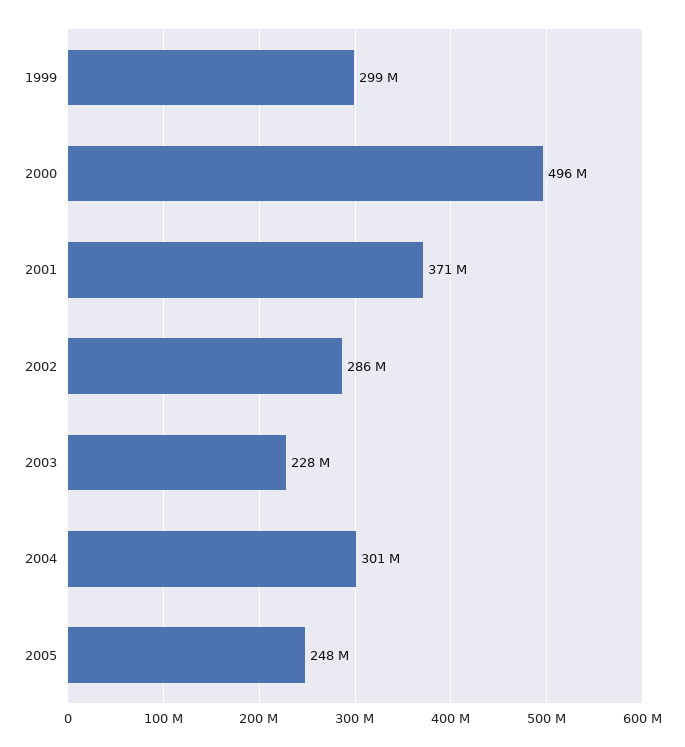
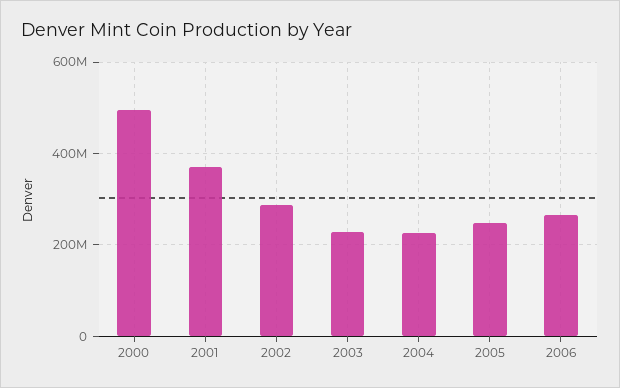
1999: 299000000 -> none
2004: 301000000 -> 220000000
2006: none -> 260000000

